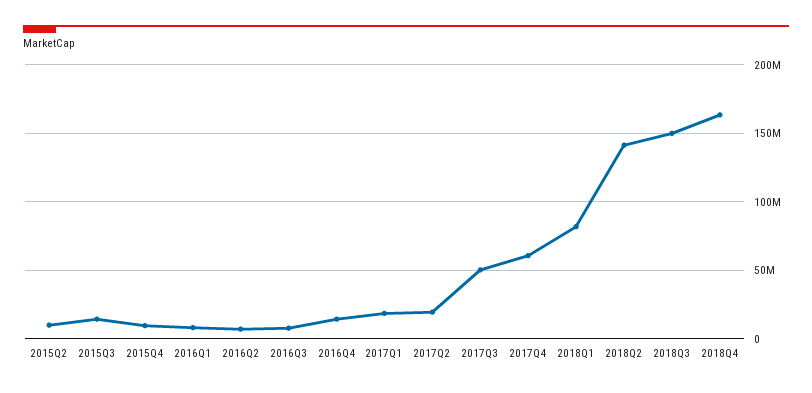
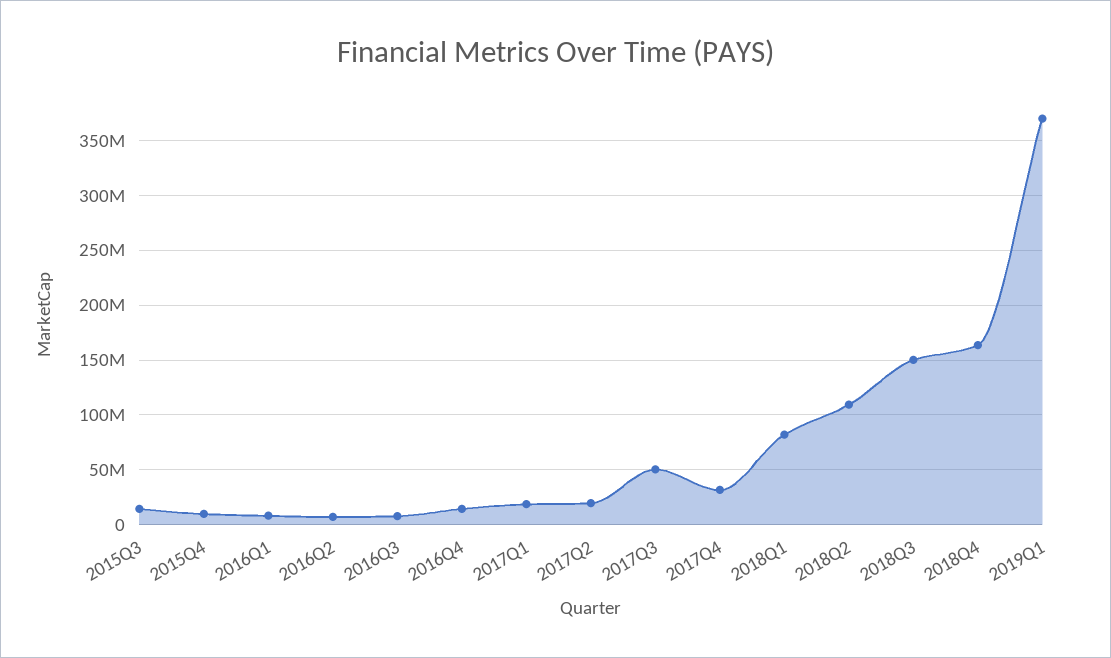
2015Q2: 10000000 -> none
2017Q4: 60000000 -> 30000000
2018Q2: 140000000 -> 110000000
2019Q1: none -> 370000000

